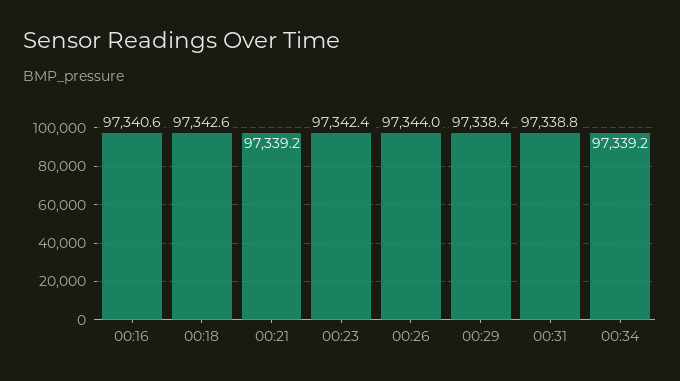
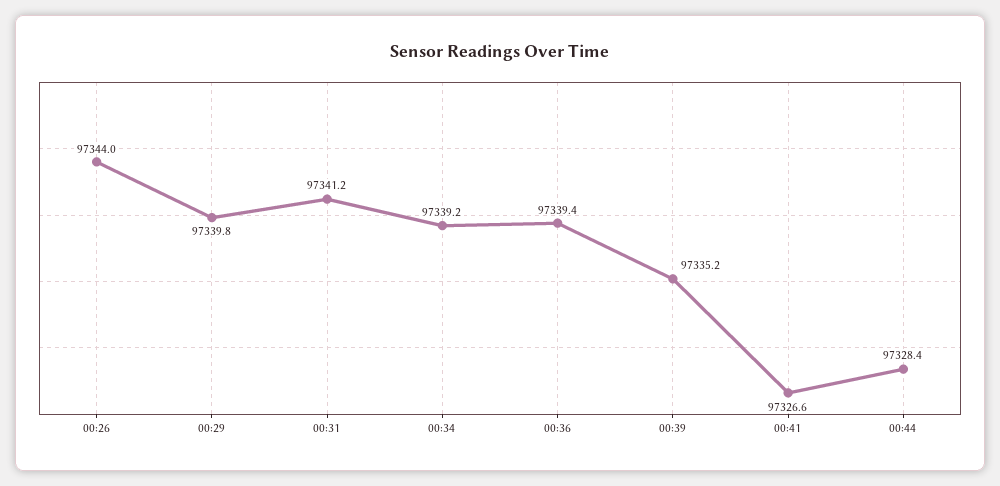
00:16: 97340.6 -> none
00:18: 97342.6 -> none
00:21: 97339.2 -> none
00:23: 97342.4 -> none
00:29: 97338.4 -> 97339.8
00:31: 97338.8 -> 97341.2
00:36: none -> 97339.4
00:39: none -> 97335.2
00:41: none -> 97326.6
00:44: none -> 97328.4

